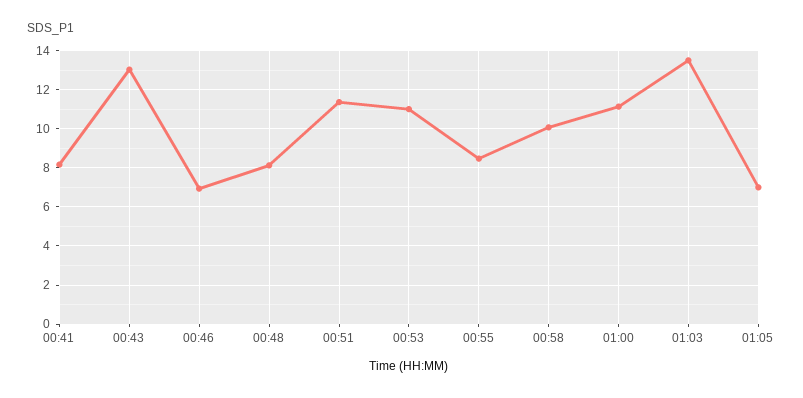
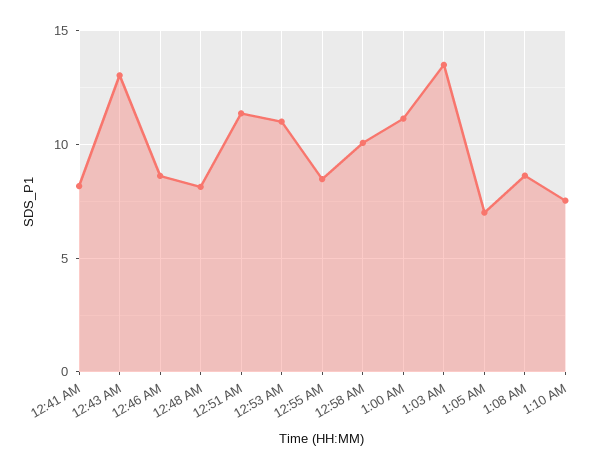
00:46: 7 -> 8.5
1:08 AM: none -> 8.5
1:10 AM: none -> 7.5

